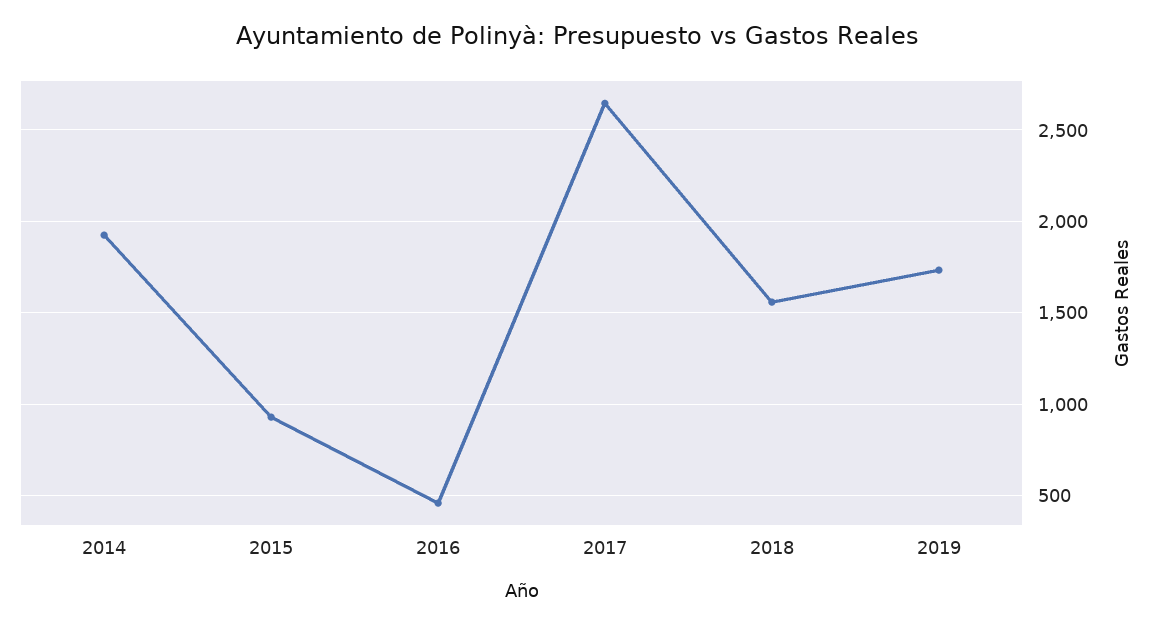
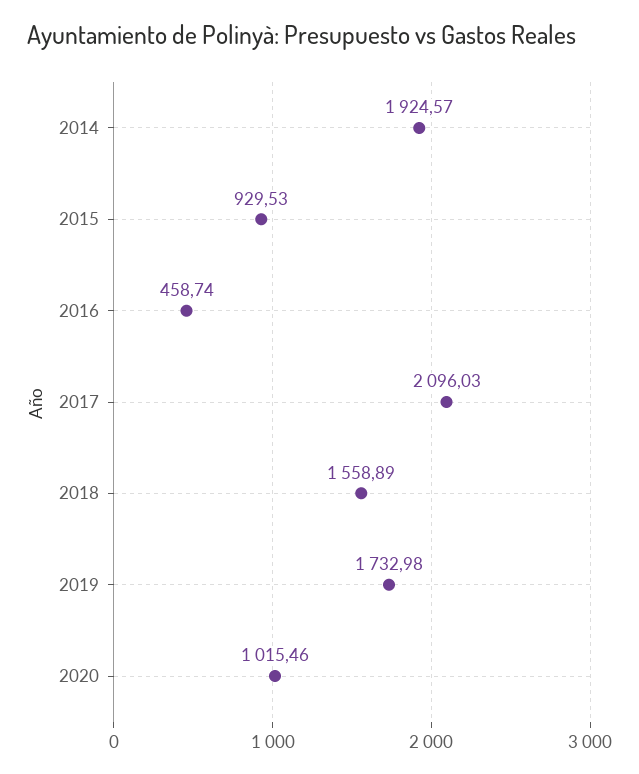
2017: 2650 -> 2096.03
2020: none -> 1015.46

